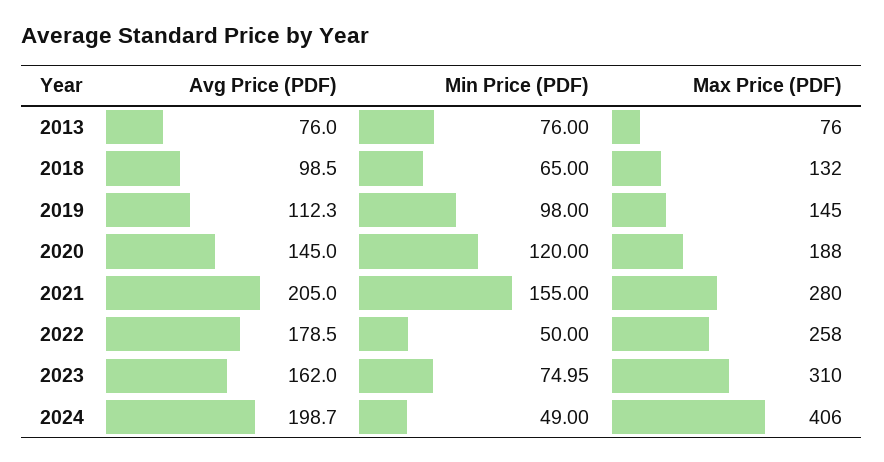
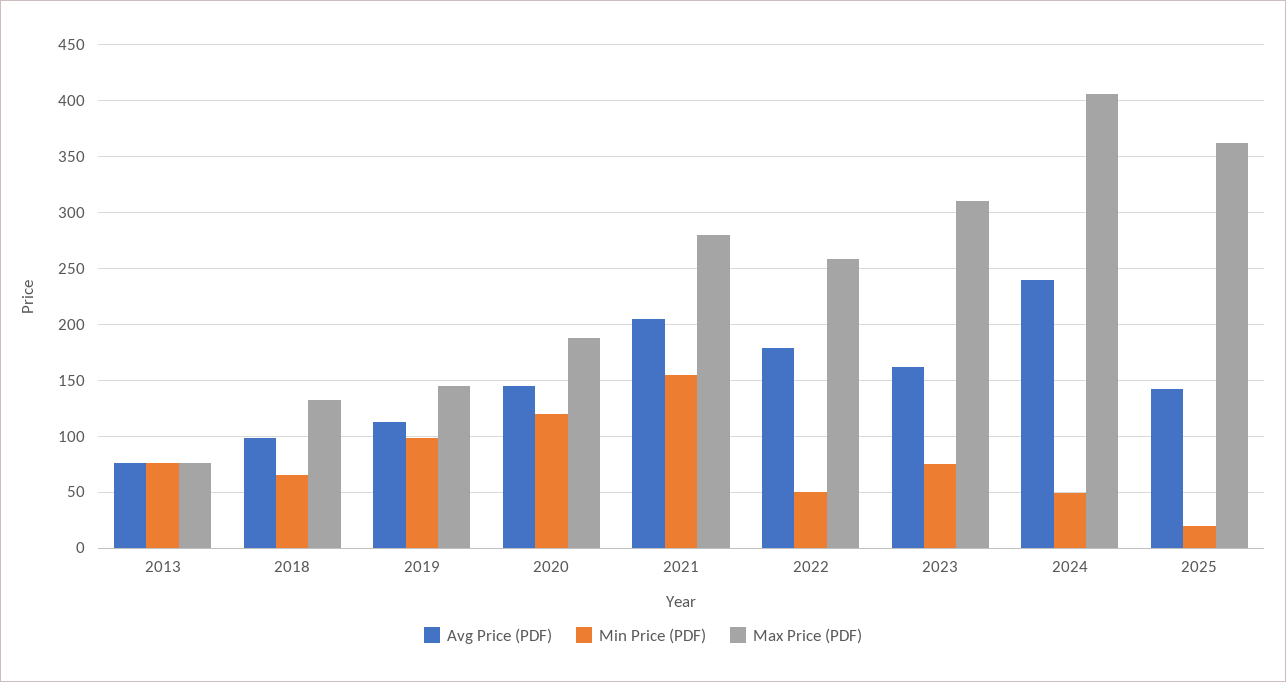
Avg Price (PDF), 2024: 198.7 -> 240
Avg Price (PDF), 2025: none -> 140
Min Price (PDF), 2025: none -> 20
Max Price (PDF), 2025: none -> 360

